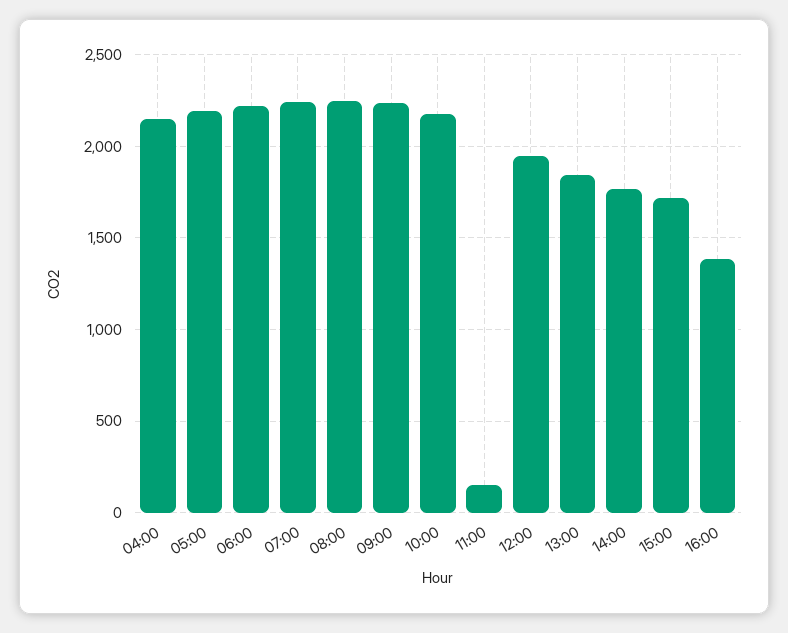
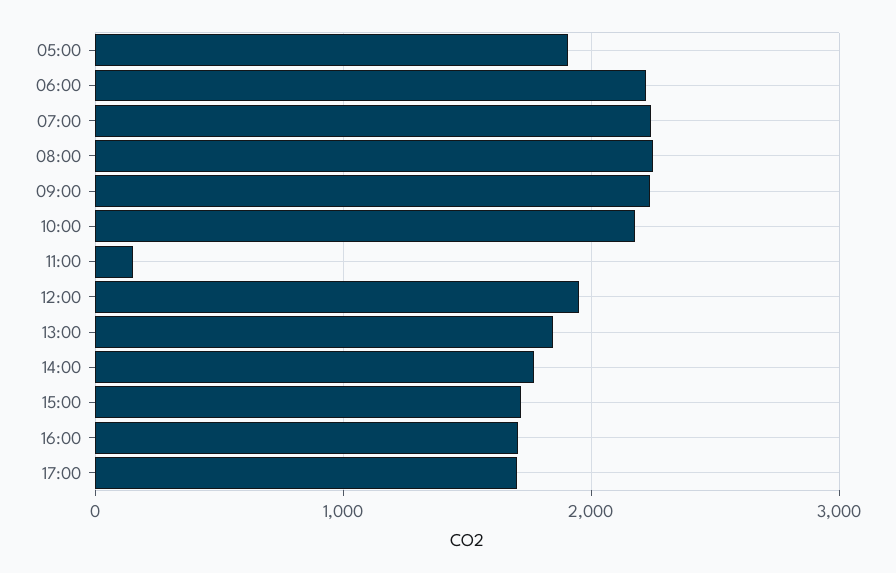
04:00: 2150 -> none
05:00: 2200 -> 1900
16:00: 1400 -> 1700
17:00: none -> 1700

